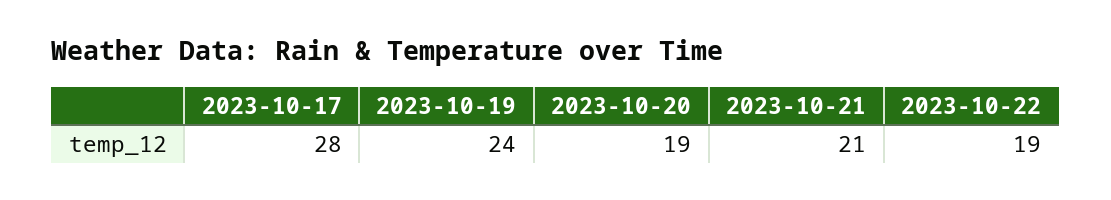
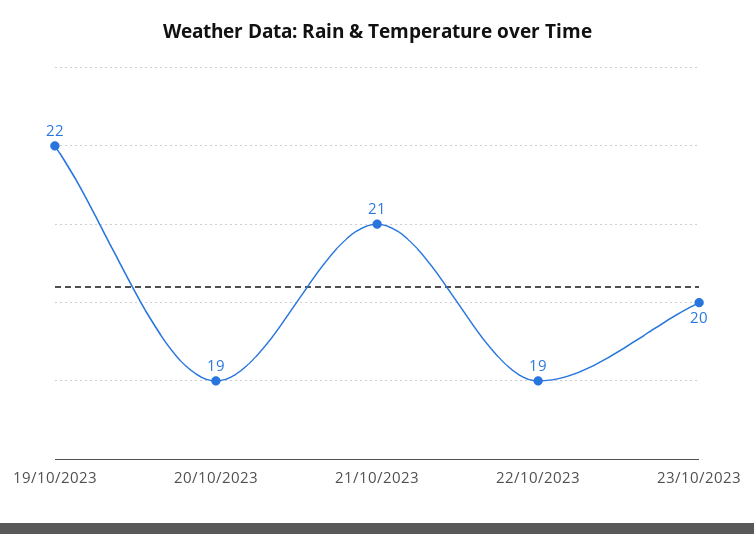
2023-10-17: 28 -> none
2023-10-19: 24 -> 22
23/10/2023: none -> 20

